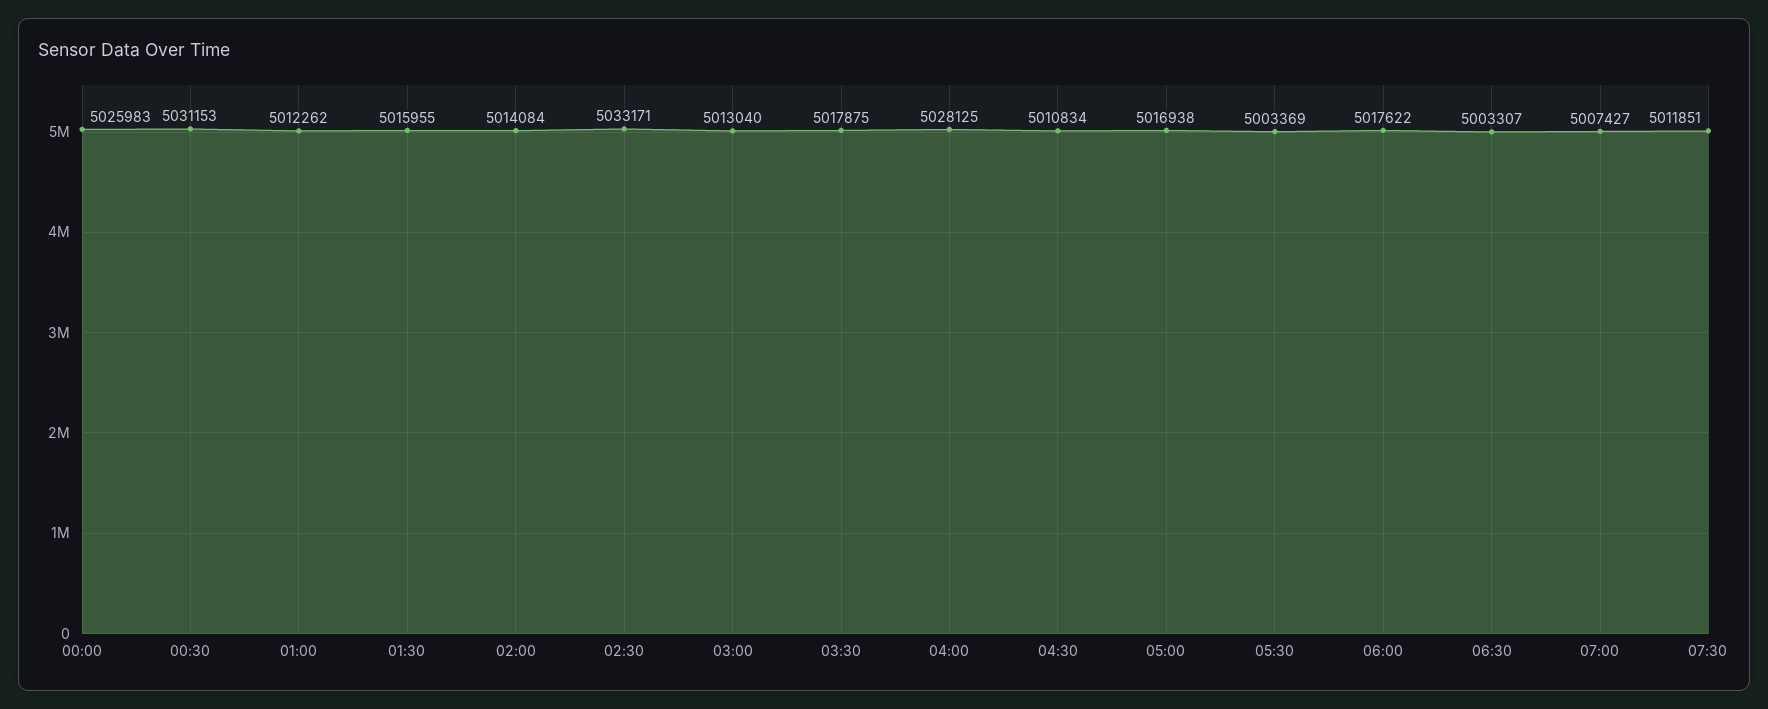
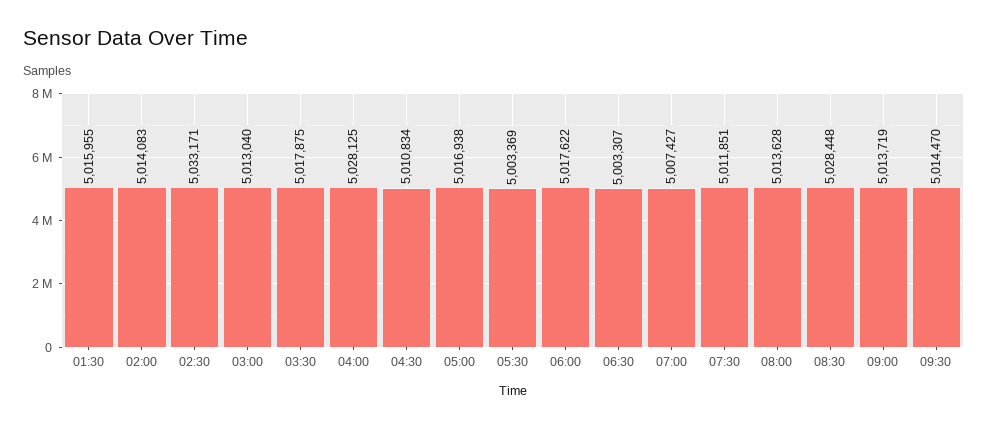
00:00: 5025983 -> none
00:30: 5031153 -> none
01:00: 5012262 -> none
02:00: 5014084 -> 5014083
08:00: none -> 5013628
08:30: none -> 5028448
09:00: none -> 5013719
09:30: none -> 5014470

